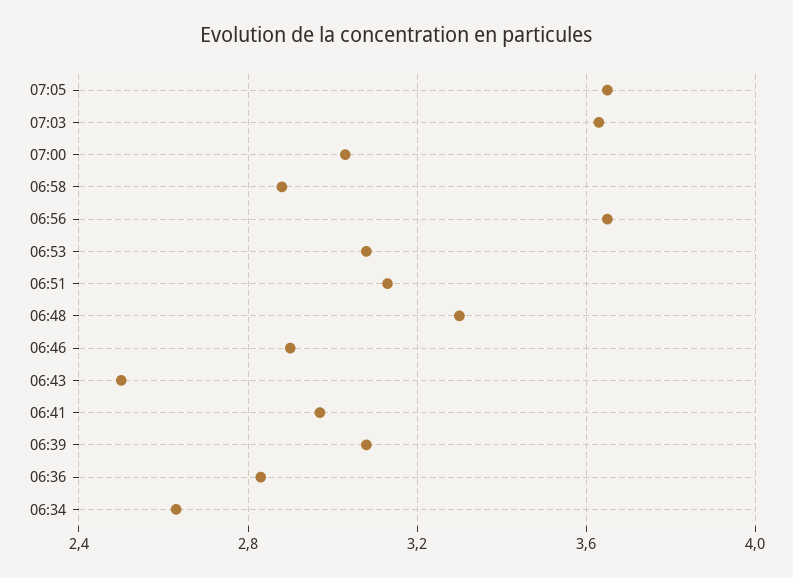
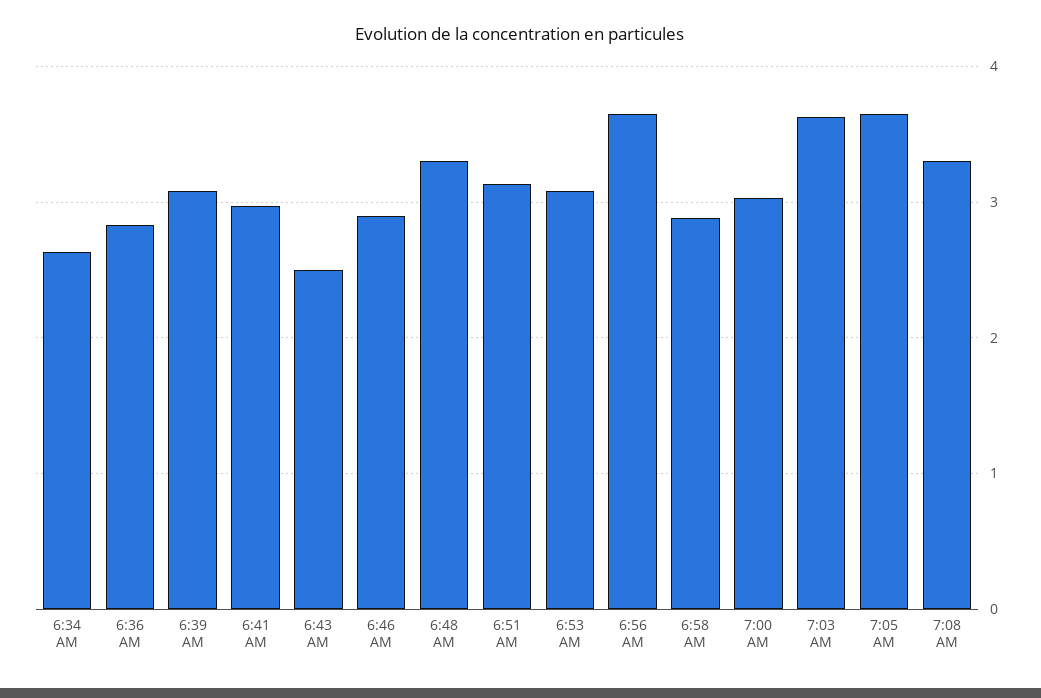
7:08 AM: none -> 3.3

